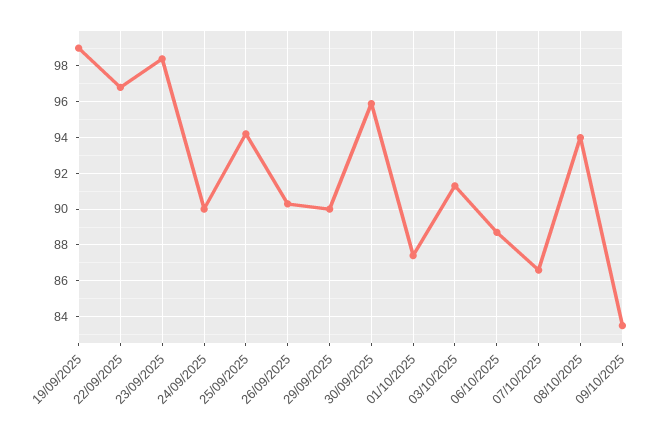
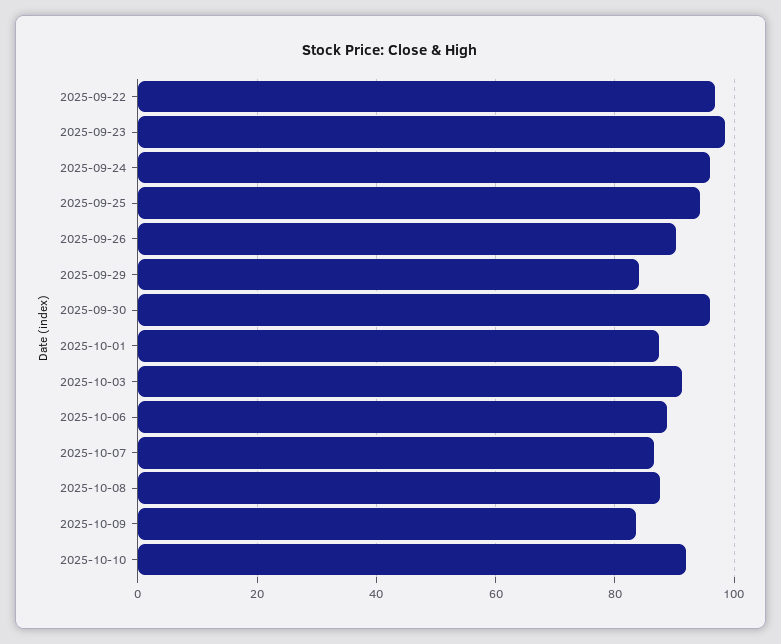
19/09/2025: 99 -> none
24/09/2025: 90 -> 96
29/09/2025: 90 -> 84
08/10/2025: 94 -> 88
2025-10-10: none -> 92

